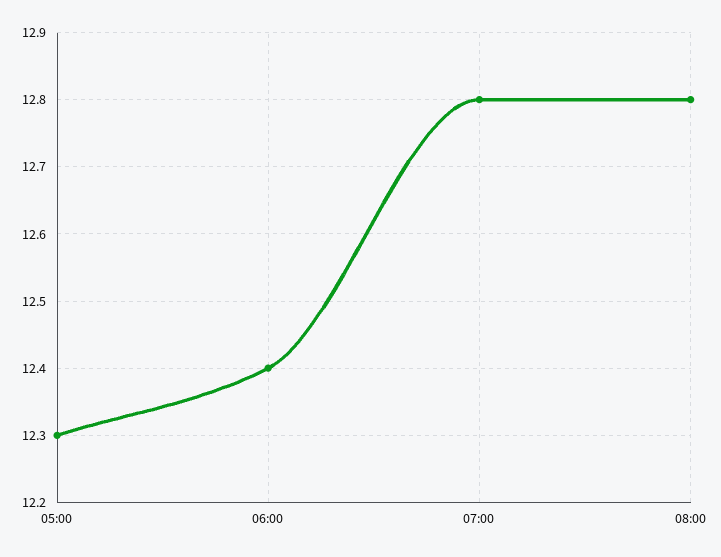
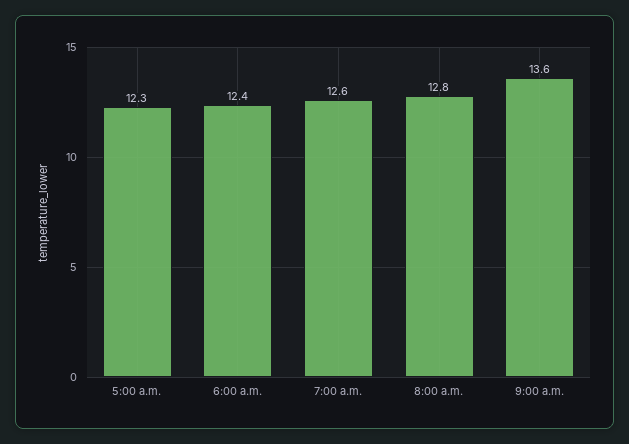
07:00: 12.8 -> 12.6
9:00 a.m.: none -> 13.6

